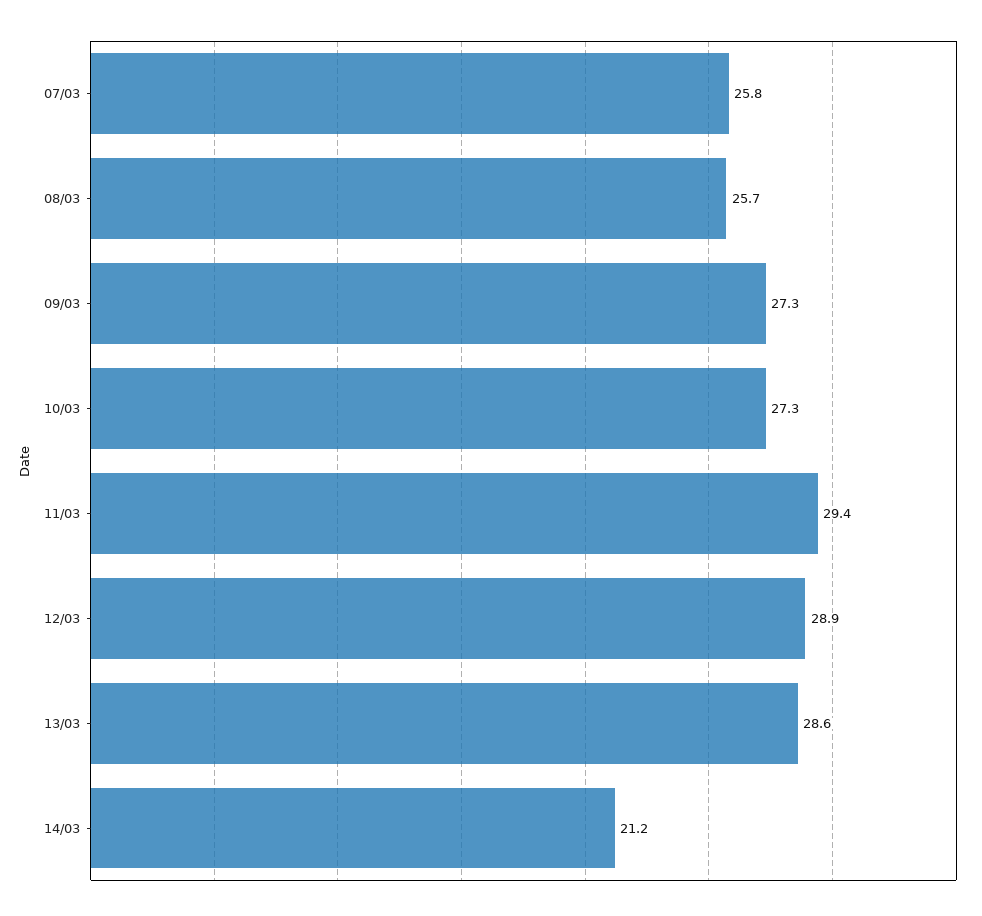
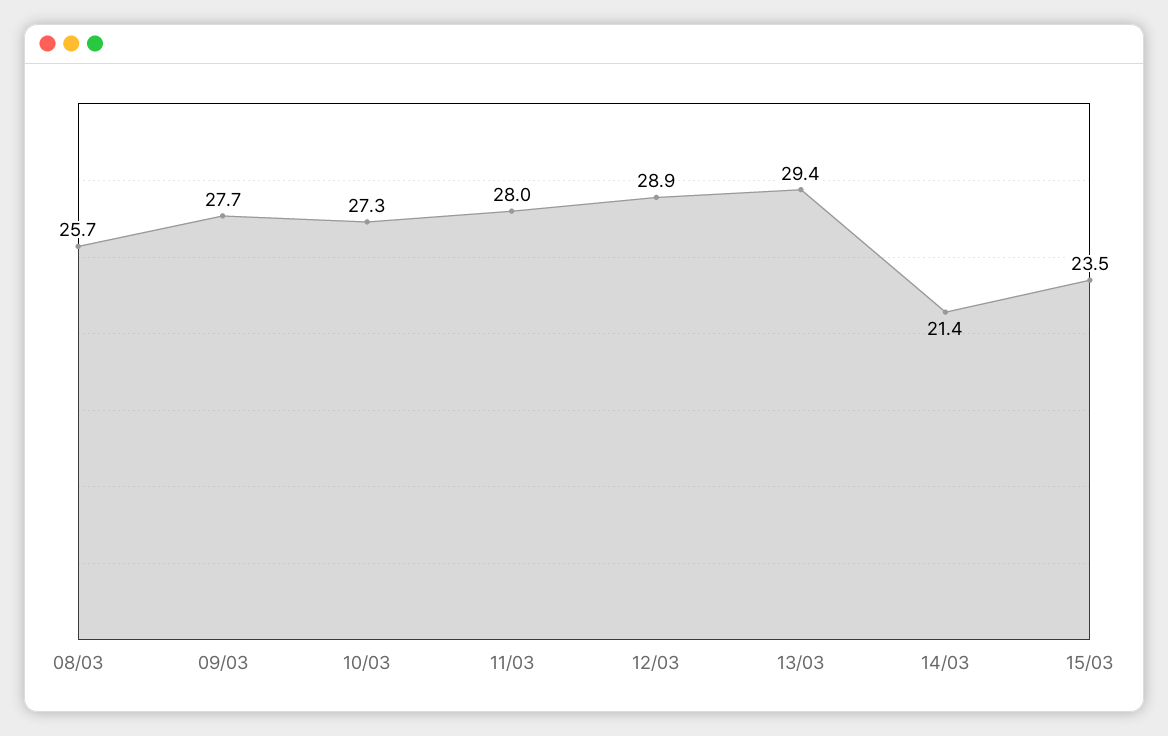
07/03: 25.8 -> none
09/03: 27.3 -> 27.7
11/03: 29.4 -> 28
13/03: 28.6 -> 29.4
14/03: 21.2 -> 21.4
15/03: none -> 23.5

